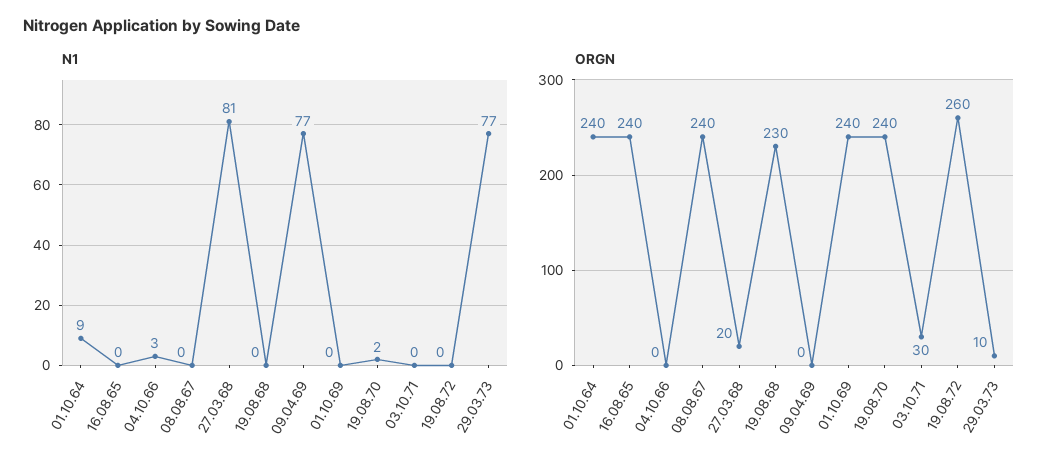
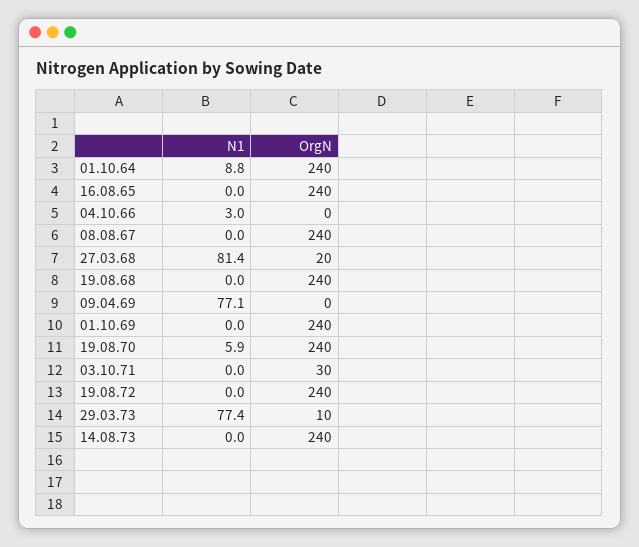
N1, 19.08.70: 2 -> 5.9
ORGN, 19.08.68: 230 -> 240
ORGN, 19.08.72: 260 -> 240
N1, 14.08.73: none -> 0
ORGN, 14.08.73: none -> 240

